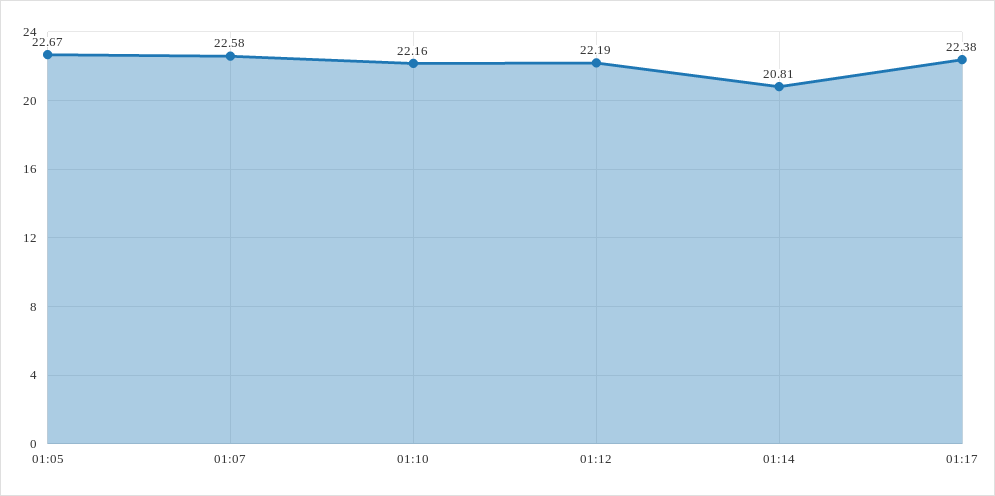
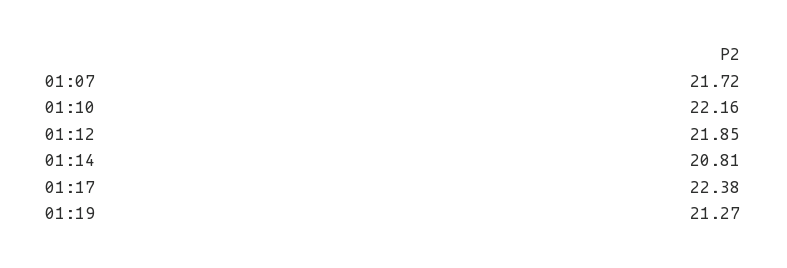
01:05: 22.67 -> none
01:07: 22.58 -> 21.72
01:12: 22.19 -> 21.85
01:19: none -> 21.27

